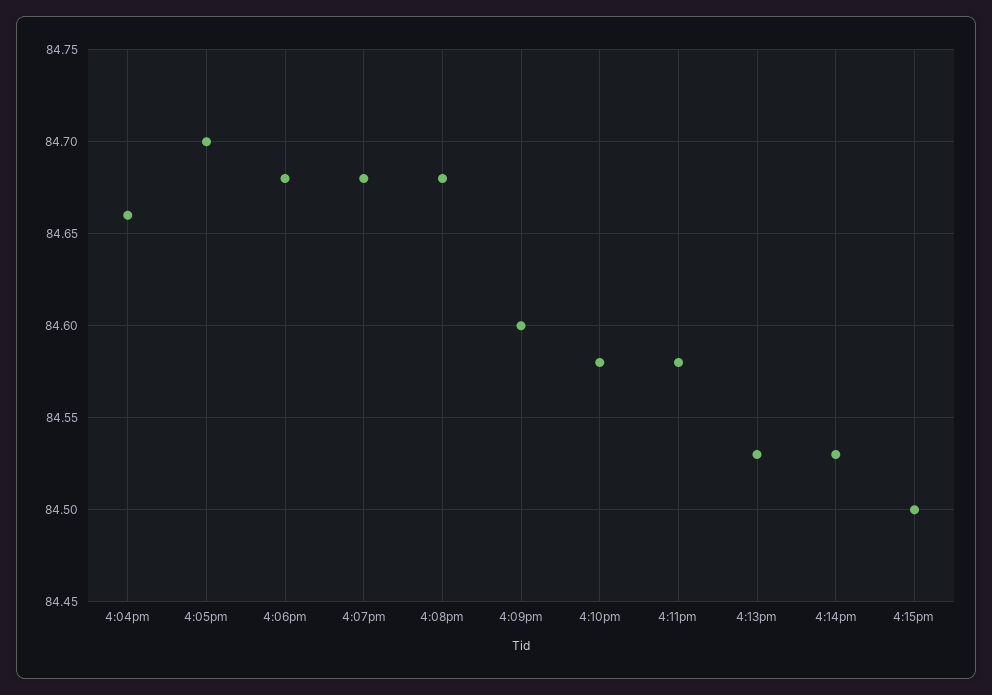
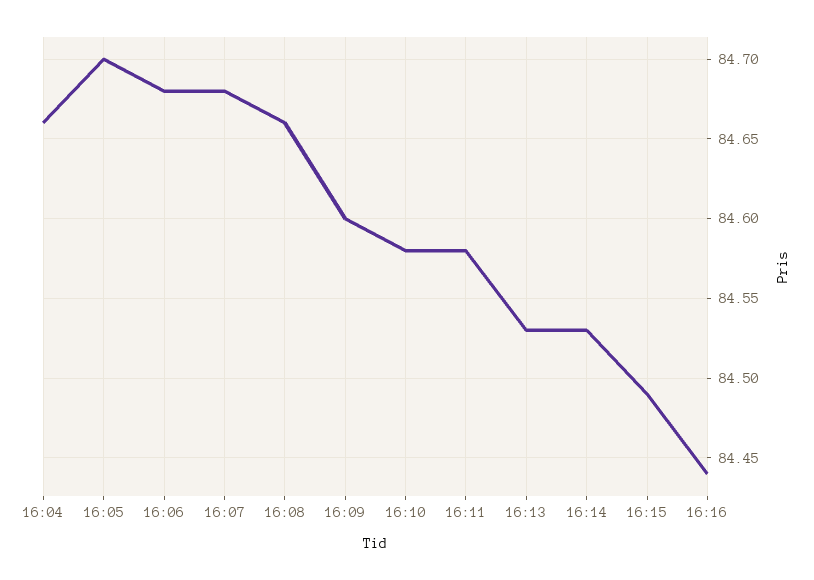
4:08pm: 84.68 -> 84.66
4:15pm: 84.5 -> 84.49
16:16: none -> 84.44

